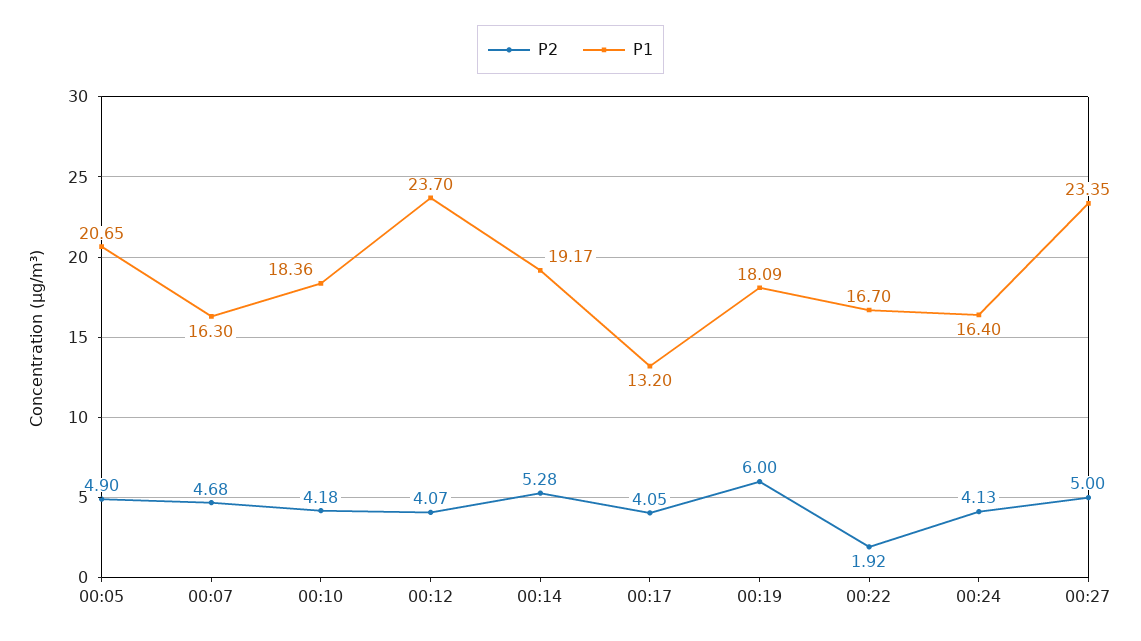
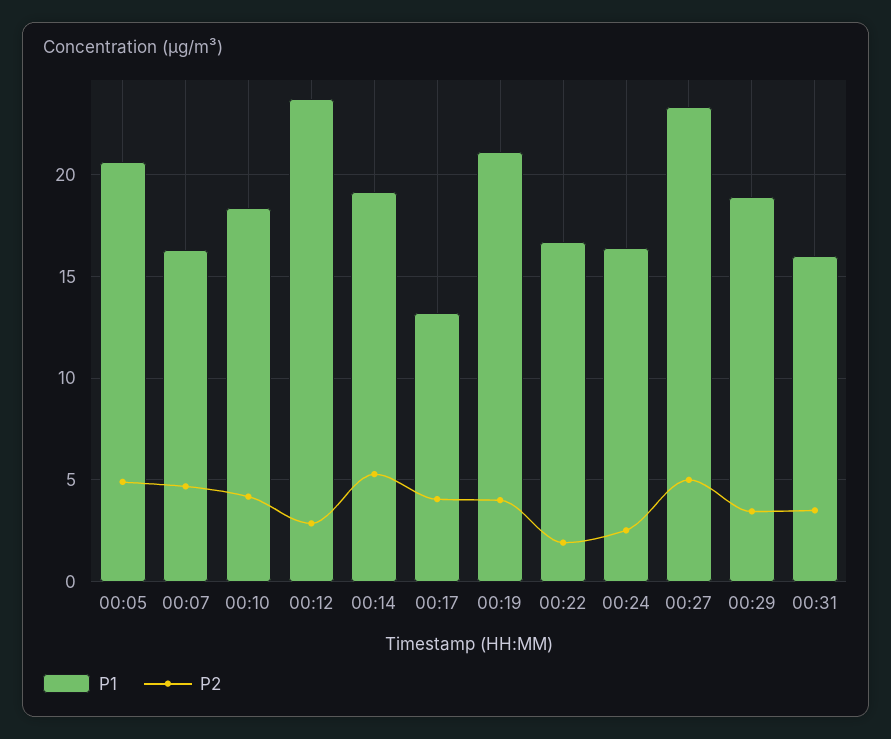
P2, 00:12: 4.07 -> 3
P2, 00:19: 6 -> 4
P1, 00:19: 18.09 -> 21
P2, 00:24: 4.13 -> 2.5
P1, 00:29: none -> 19
P2, 00:29: none -> 3.5
P1, 00:31: none -> 16
P2, 00:31: none -> 3.5

